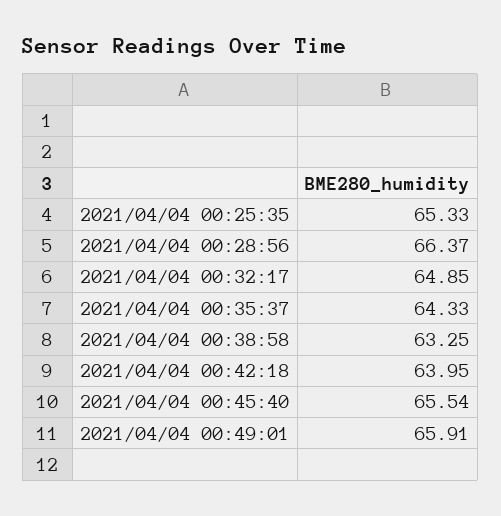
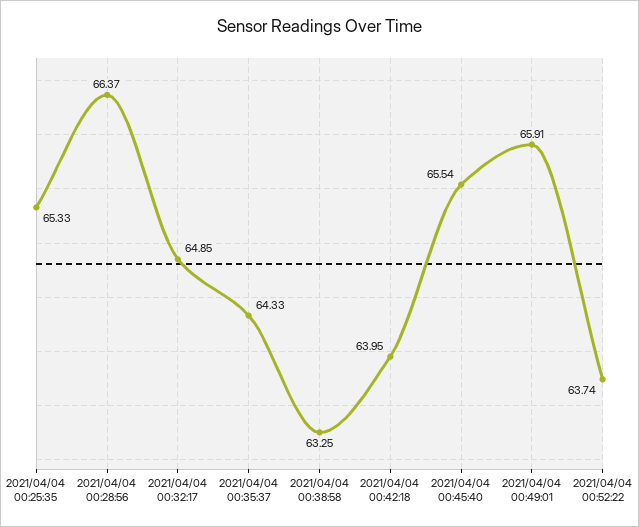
2021/04/04 00:52:22: none -> 63.74

